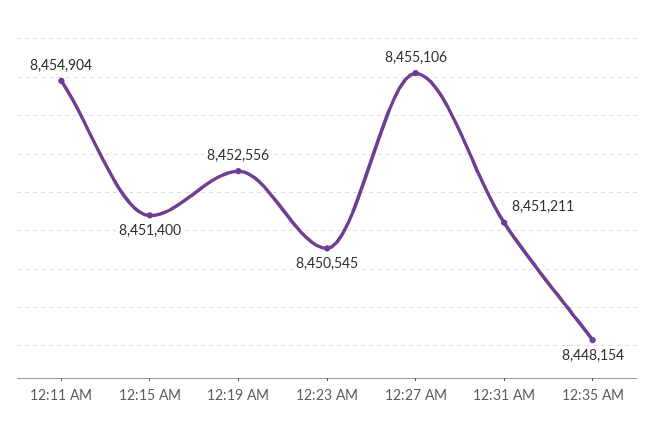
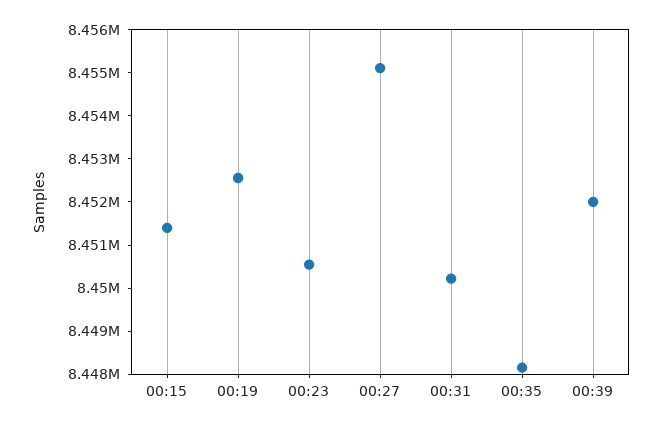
12:11 AM: 8454904 -> none
12:31 AM: 8451211 -> 8450200
00:39: none -> 8452000

